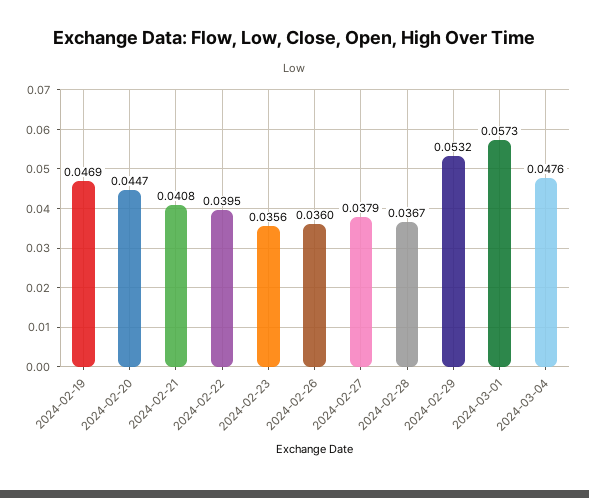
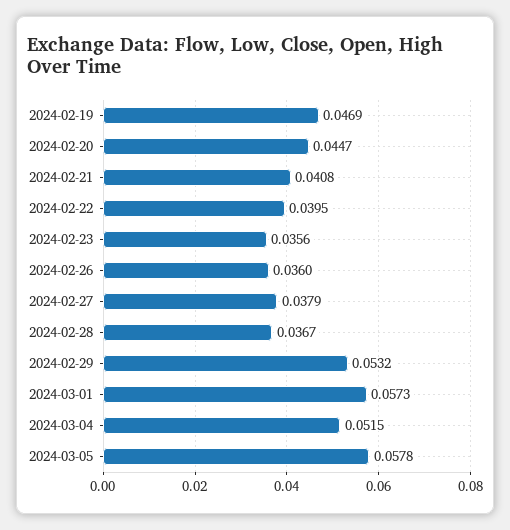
2024-03-04: 0.0476 -> 0.0515
2024-03-05: none -> 0.0578

